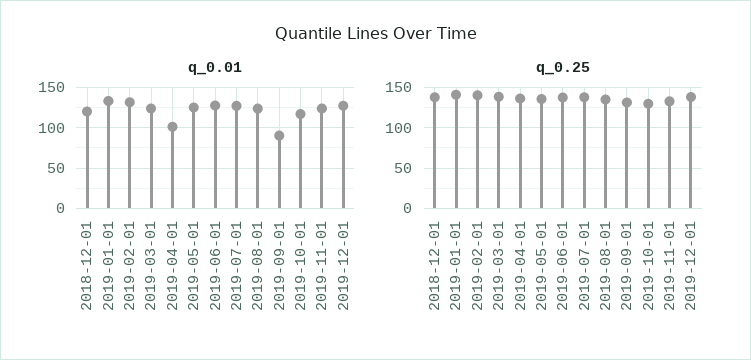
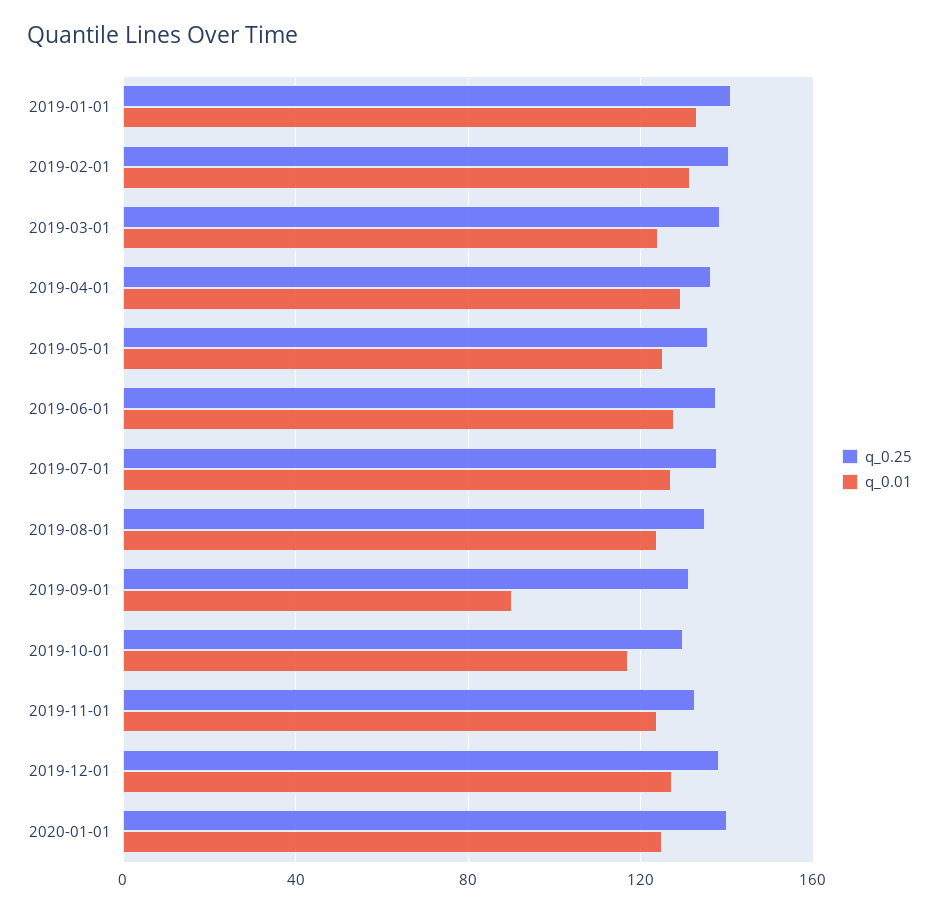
q_0.01, 2018-12-01: 120 -> none
q_0.01, 2019-04-01: 100 -> 130
q_0.25, 2018-12-01: 140 -> none
q_0.25, 2020-01-01: none -> 140
q_0.01, 2020-01-01: none -> 125

